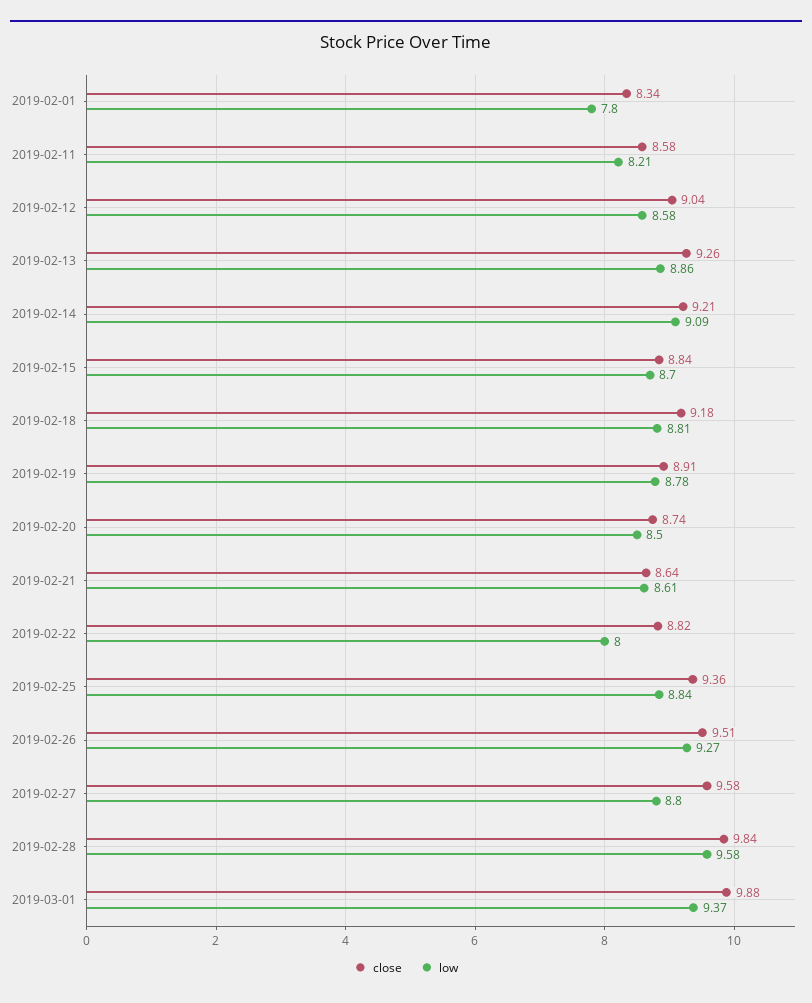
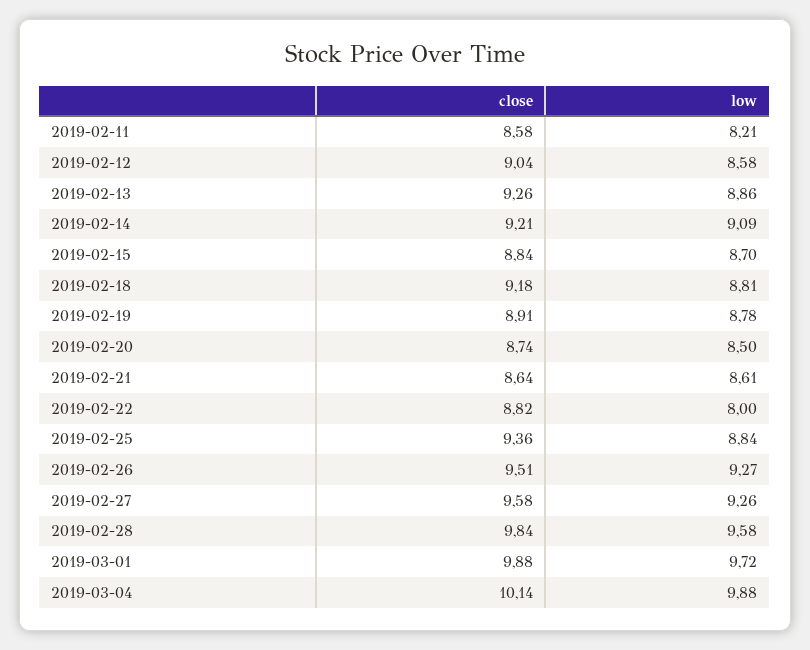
close, 2019-02-01: 8.34 -> none
low, 2019-02-01: 7.8 -> none
low, 2019-02-27: 8.8 -> 9.26
low, 2019-03-01: 9.37 -> 9.72
close, 2019-03-04: none -> 10.14
low, 2019-03-04: none -> 9.88

